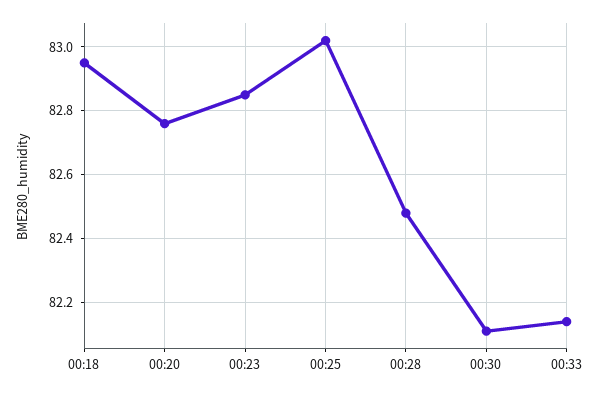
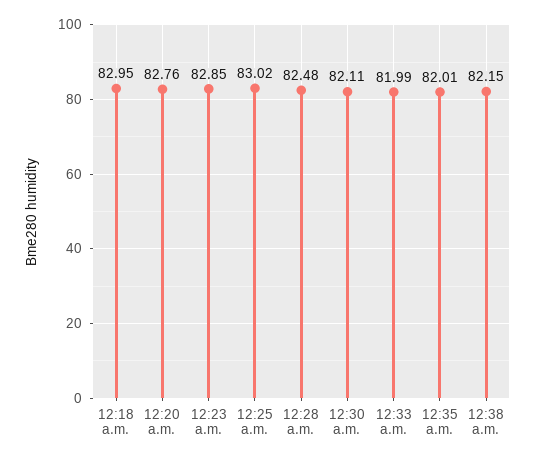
00:33: 82.15 -> 81.99
12:35 a.m.: none -> 82.01
12:38 a.m.: none -> 82.15

